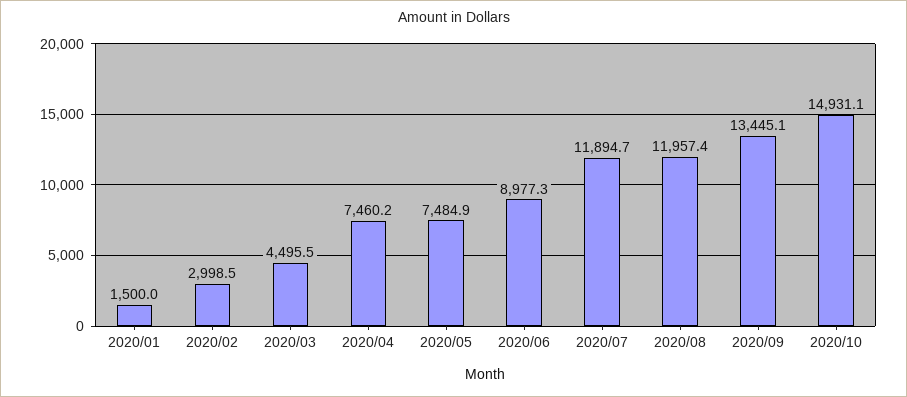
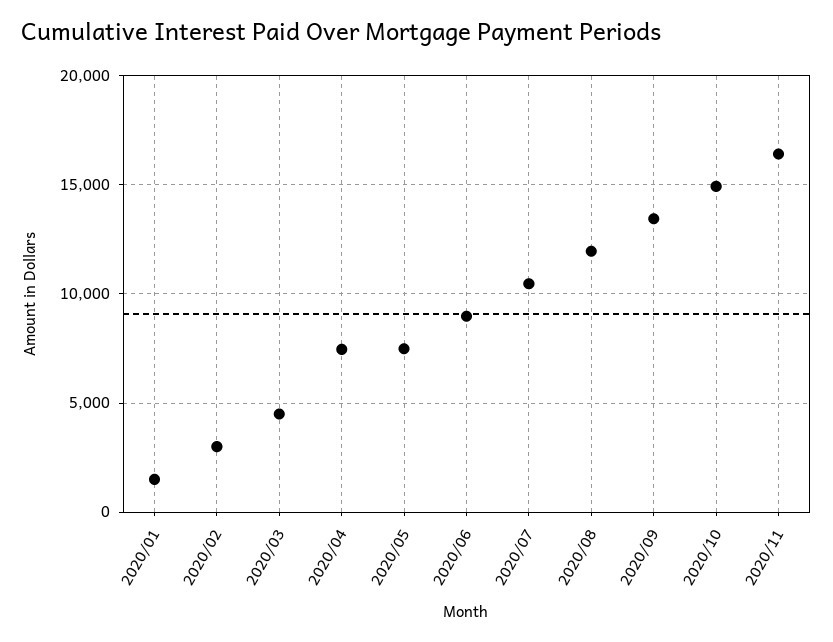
2020/07: 11894.7 -> 10500
2020/11: none -> 16500

